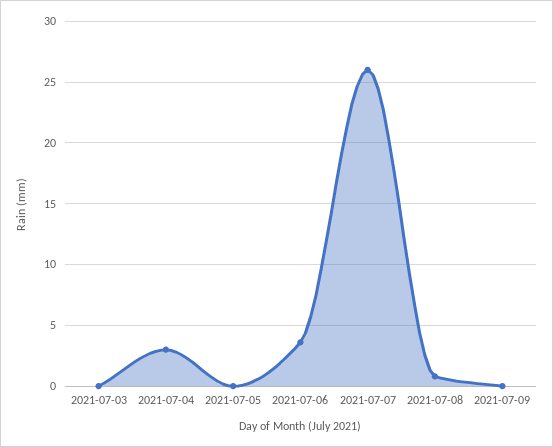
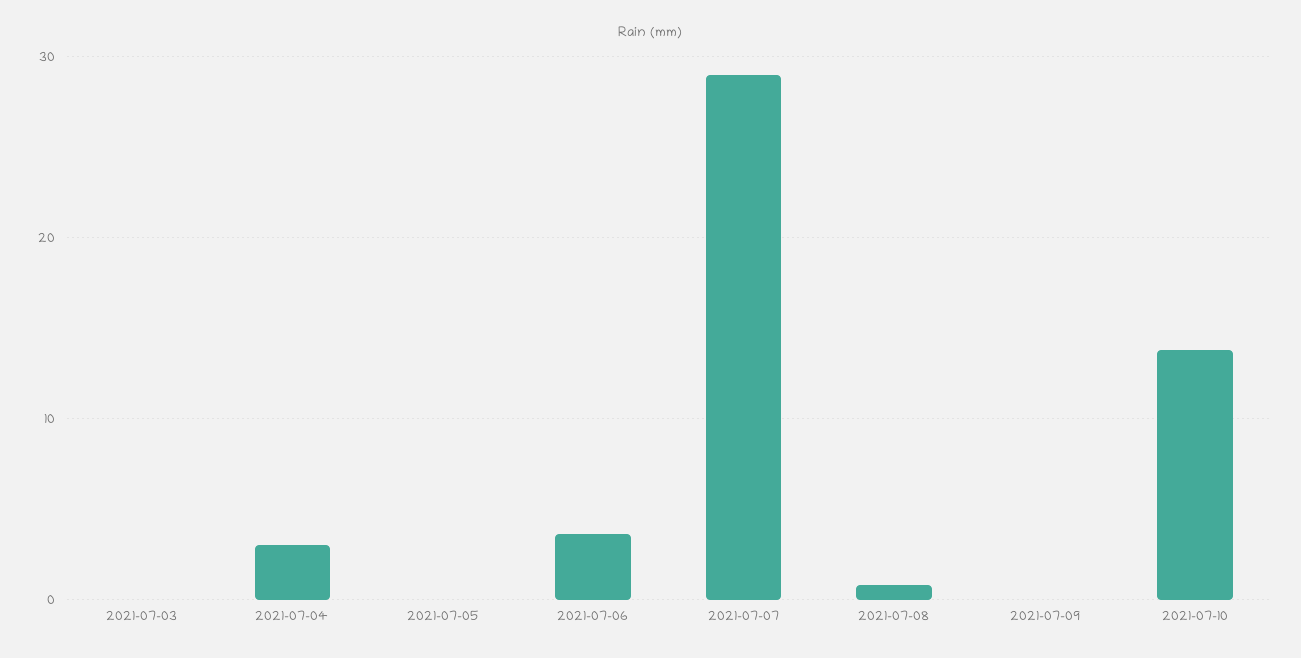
2021-07-07: 26 -> 29
2021-07-10: none -> 14

